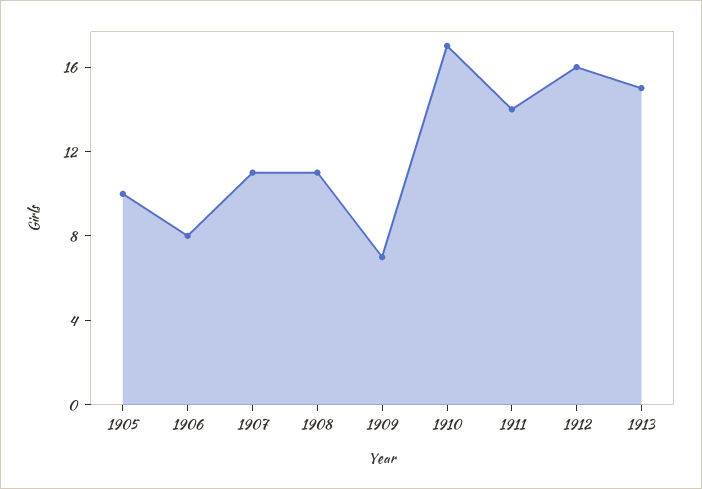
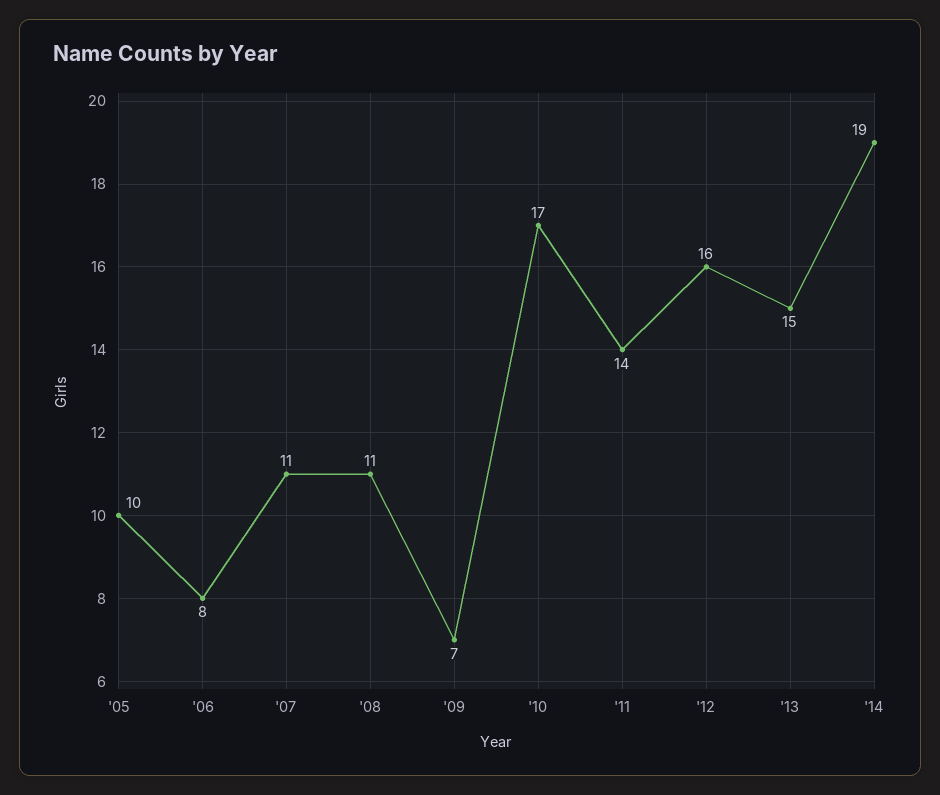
'14: none -> 19

